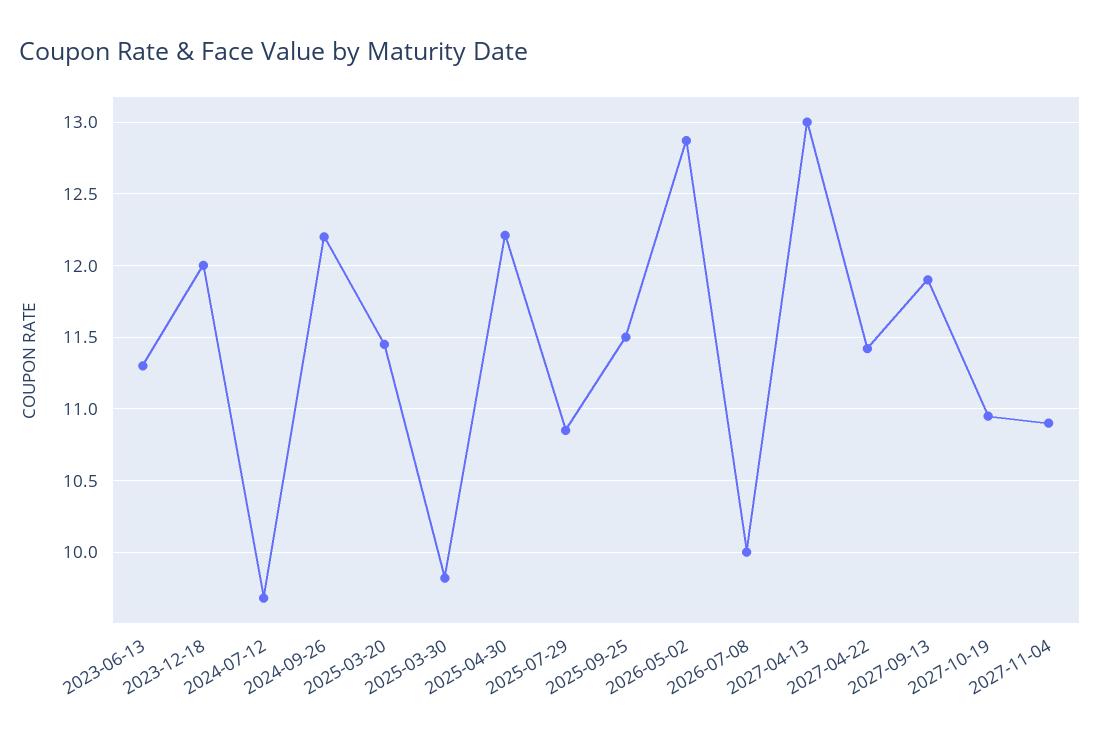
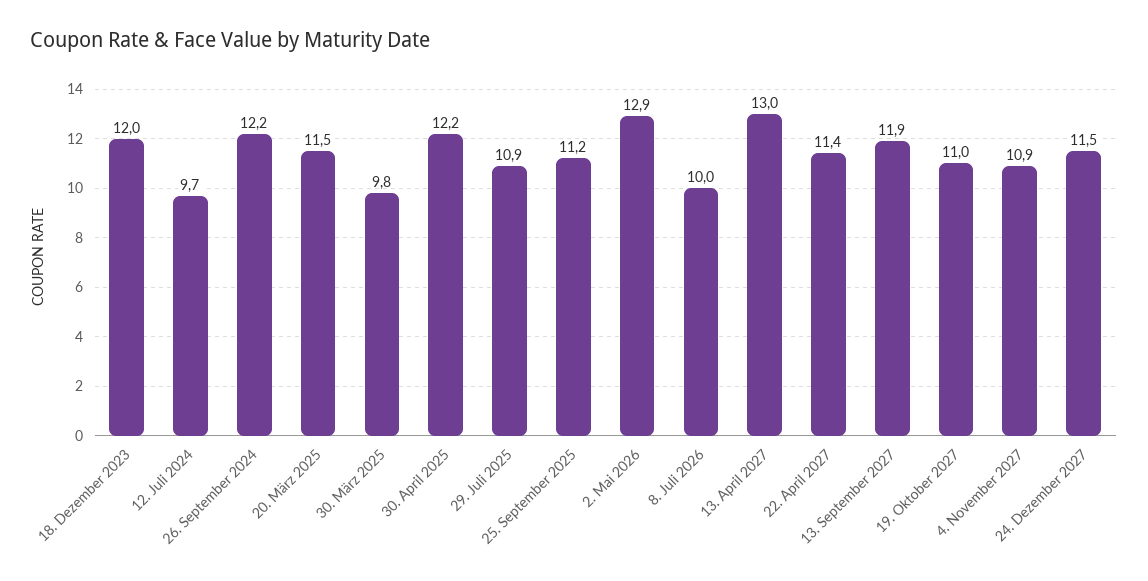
2023-06-13: 11.3 -> none
2025-09-25: 11.5 -> 11.2
24. Dezember 2027: none -> 11.5

